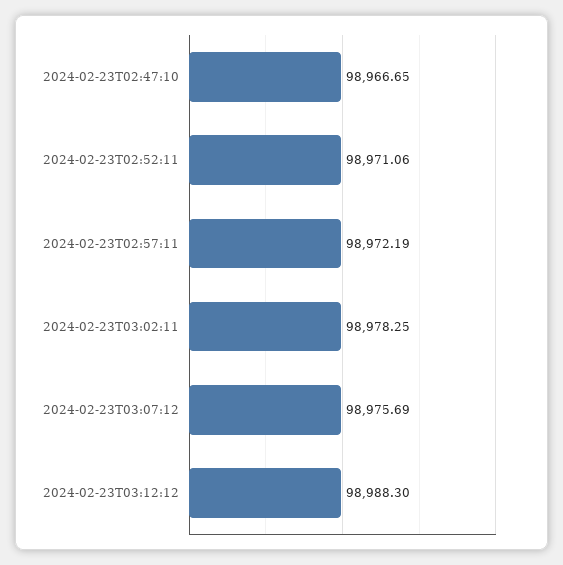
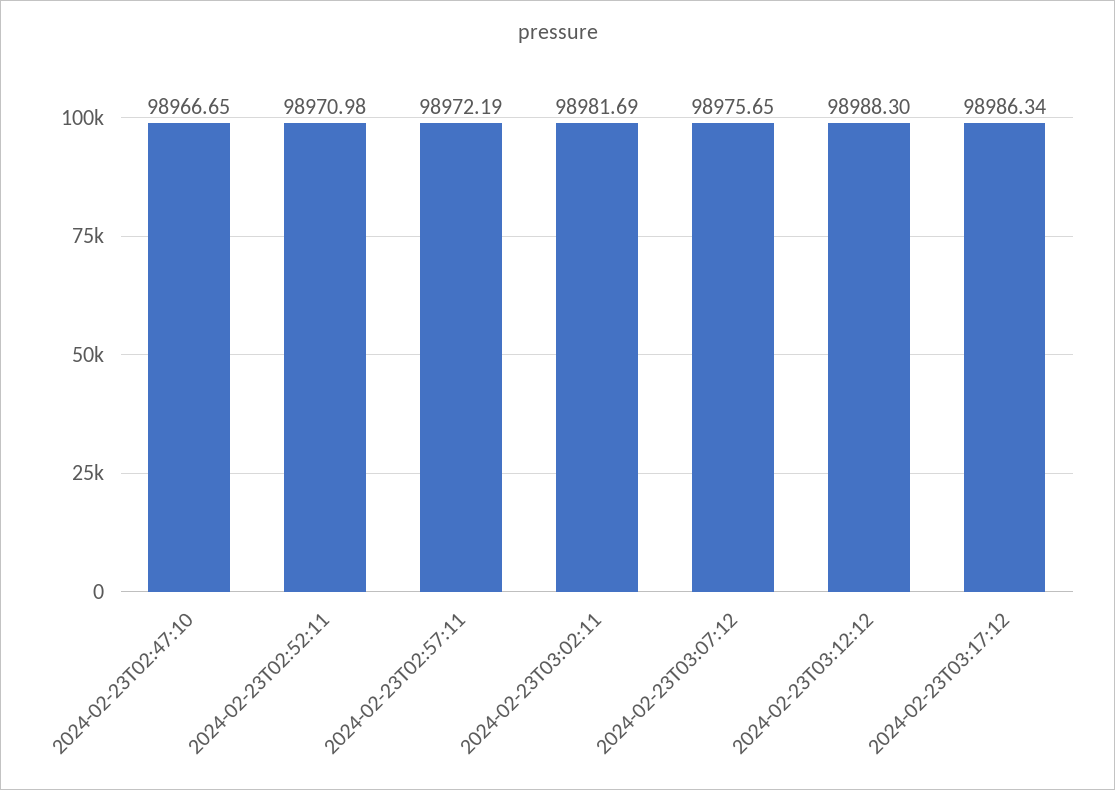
2024-02-23T02:52:11: 98971.06 -> 98970.98
2024-02-23T03:02:11: 98978.25 -> 98981.69
2024-02-23T03:07:12: 98975.69 -> 98975.65
2024-02-23T03:17:12: none -> 98986.34

